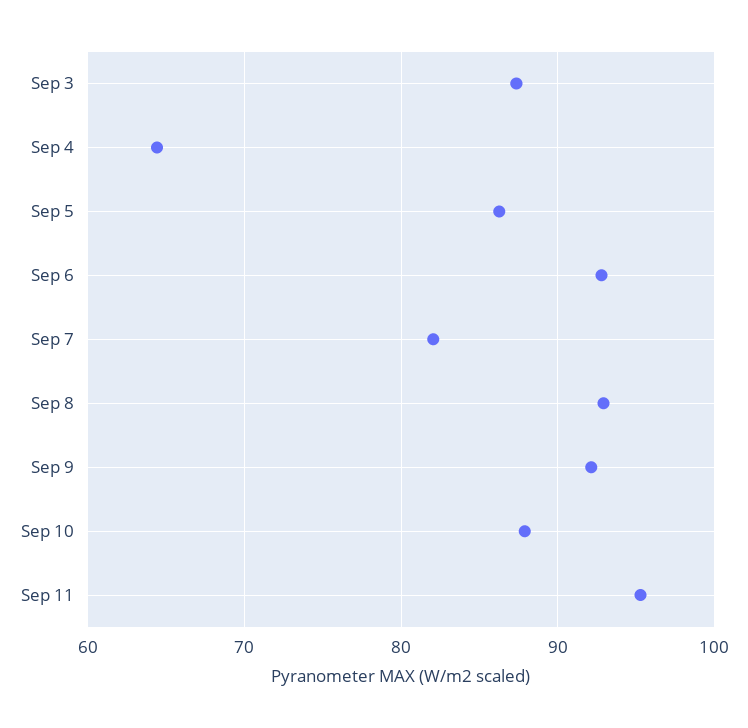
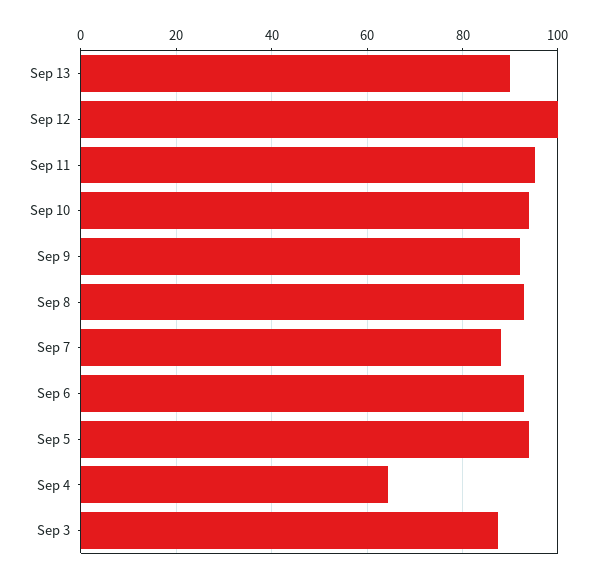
Sep 5: 86 -> 94
Sep 7: 82 -> 88
Sep 10: 88 -> 94
Sep 13: none -> 90
Sep 12: none -> 100

